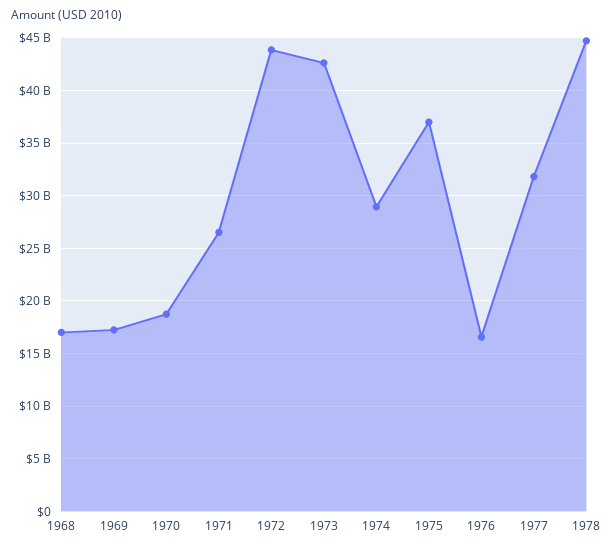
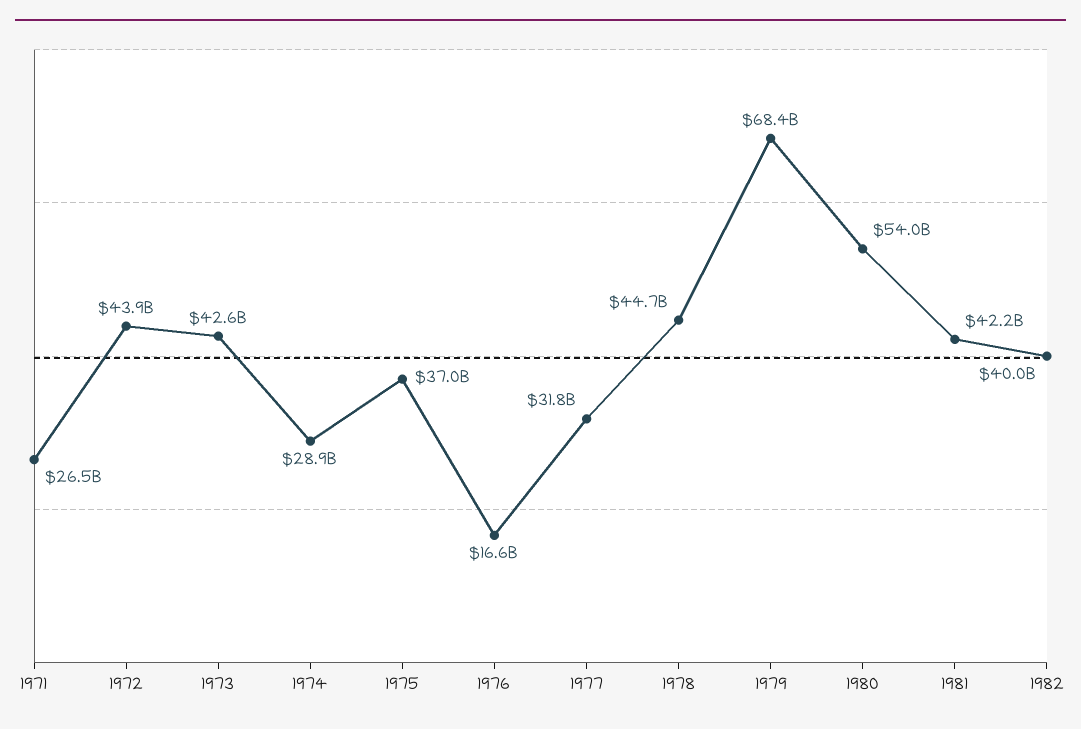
1968: 17000000000 -> none
1969: 17000000000 -> none
1970: 19000000000 -> none
1979: none -> 68400000000
1980: none -> 54000000000
1981: none -> 42200000000
1982: none -> 40000000000

